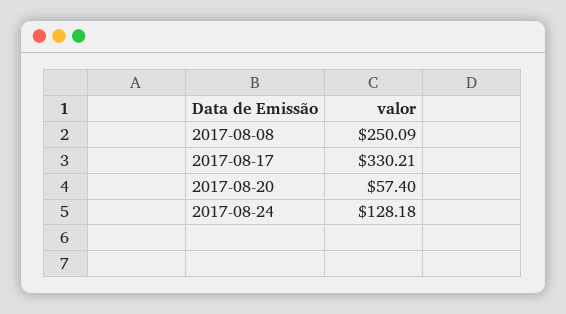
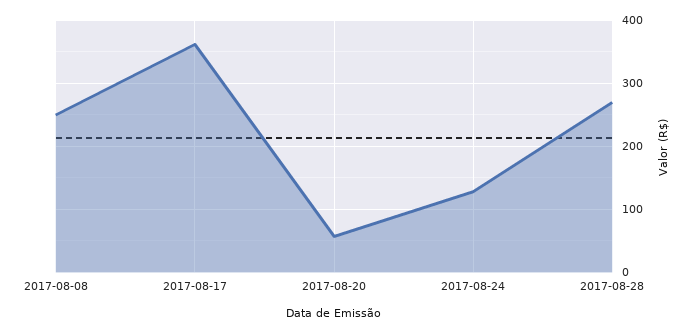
2017-08-17: 330.21 -> 360
2017-08-28: none -> 270

